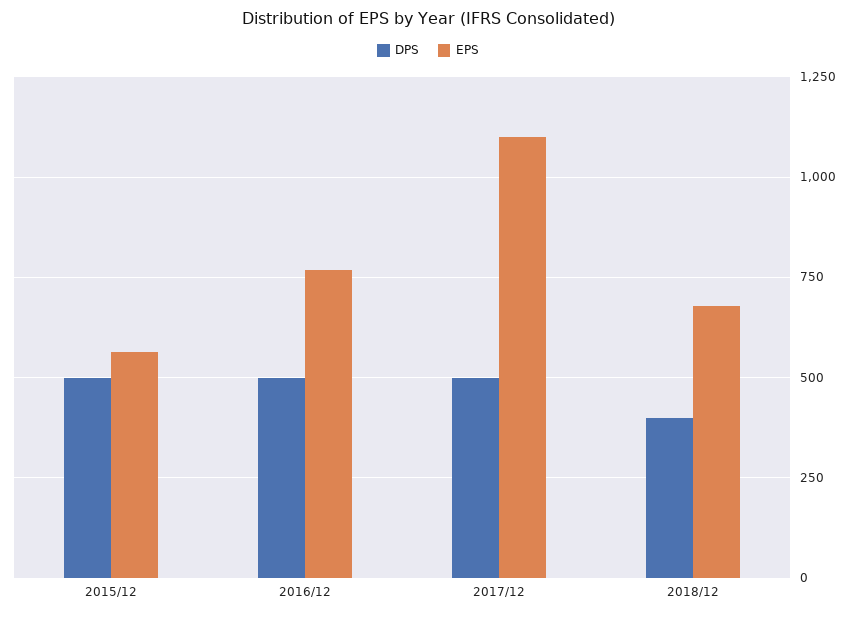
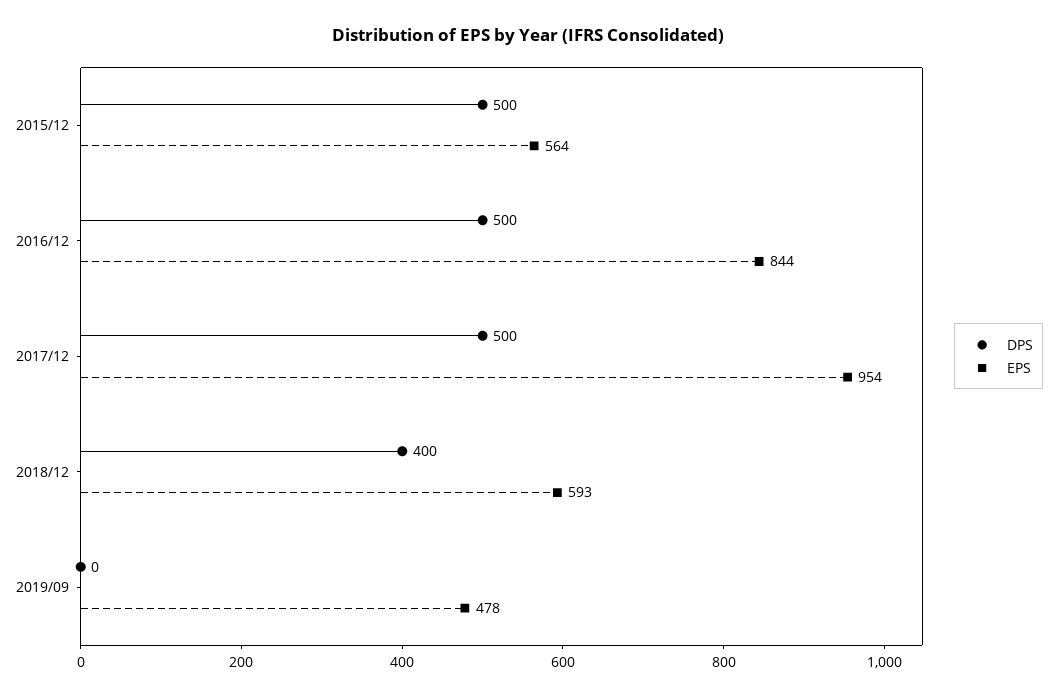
EPS, 2016/12: 775 -> 844
EPS, 2017/12: 1100 -> 954
EPS, 2018/12: 675 -> 593
DPS, 2019/09: none -> 0
EPS, 2019/09: none -> 478

